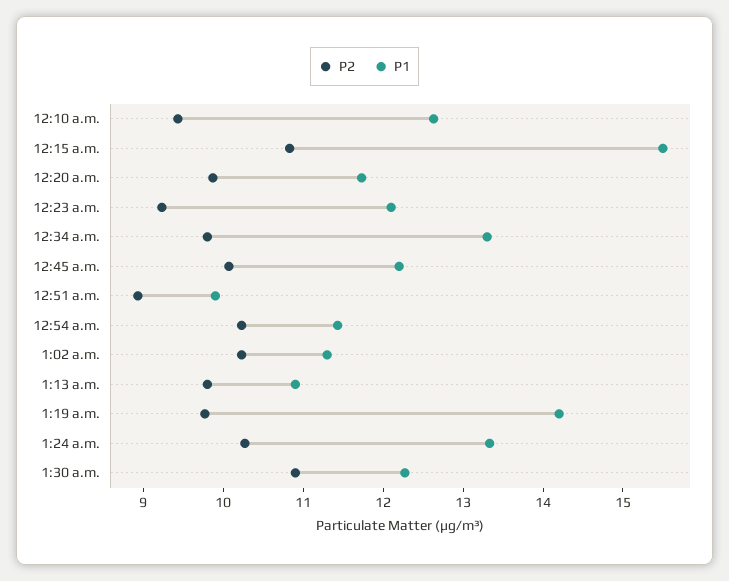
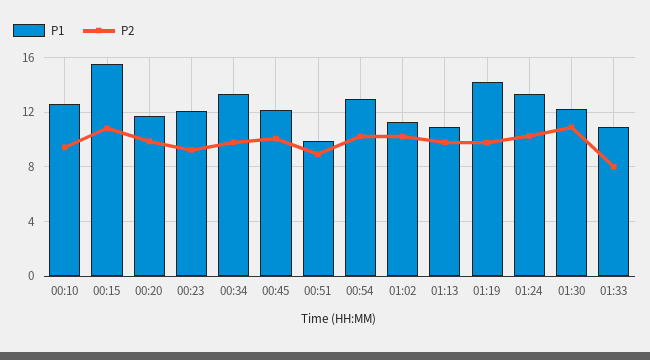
P1, 12:54 a.m.: 11.4 -> 13
P1, 01:33: none -> 11
P2, 01:33: none -> 8

